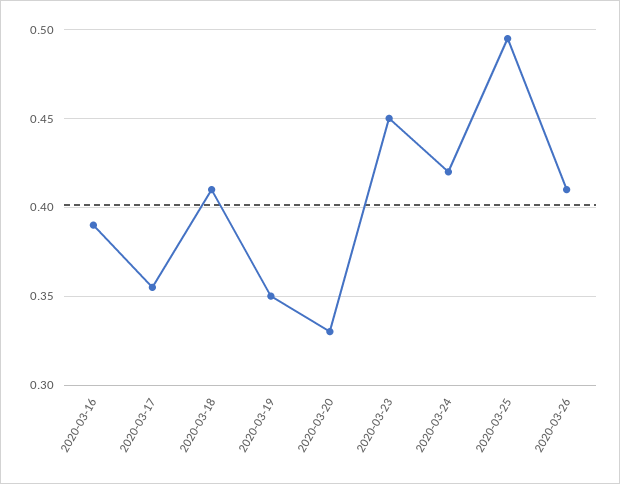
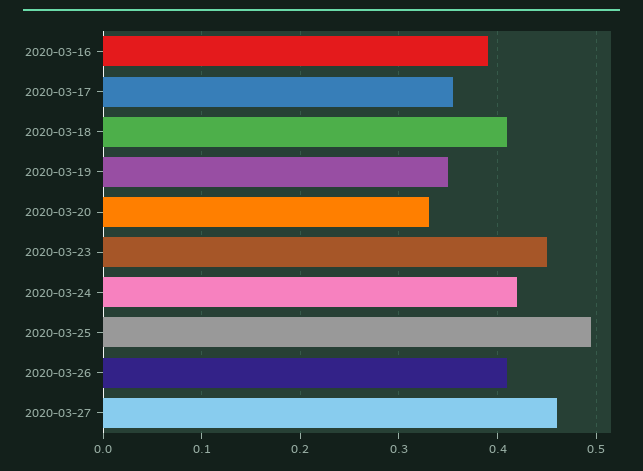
2020-03-27: none -> 0.46

